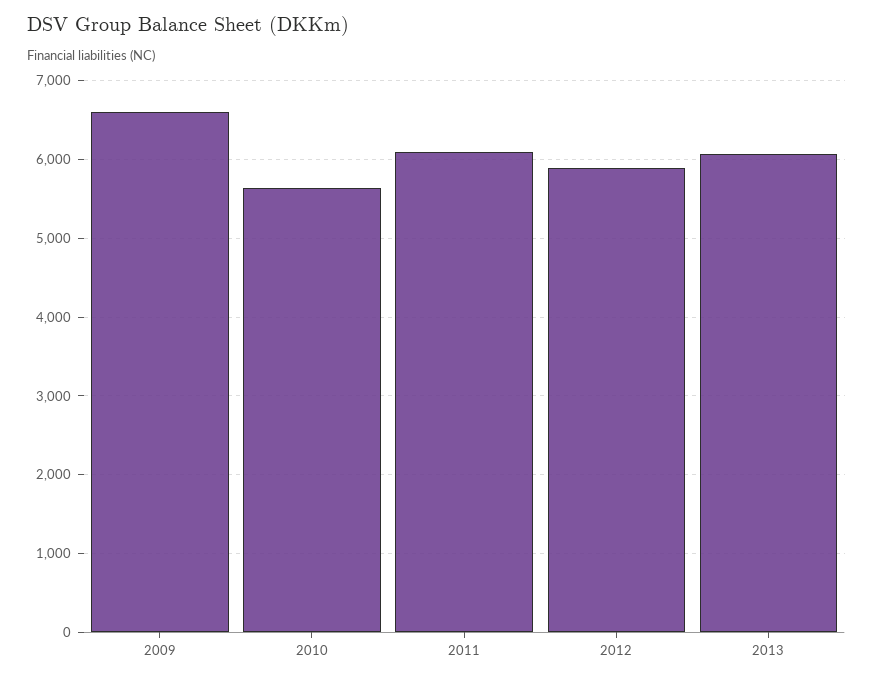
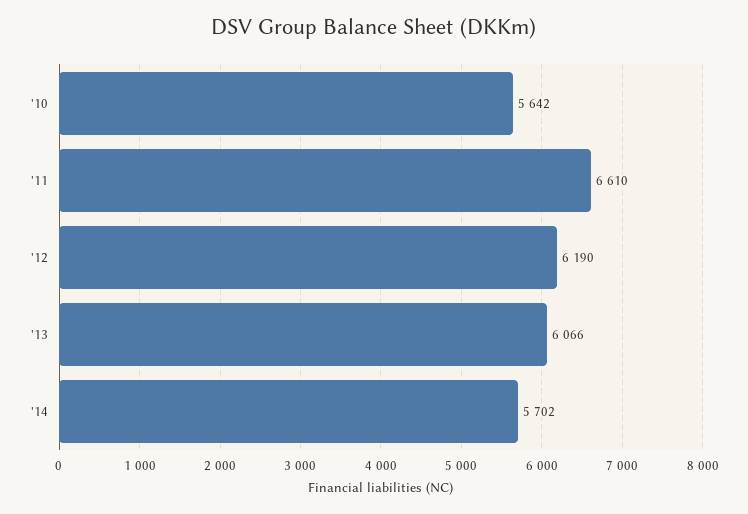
2009: 6600 -> none
2011: 6100 -> 6610
2012: 5900 -> 6190
'14: none -> 5702

